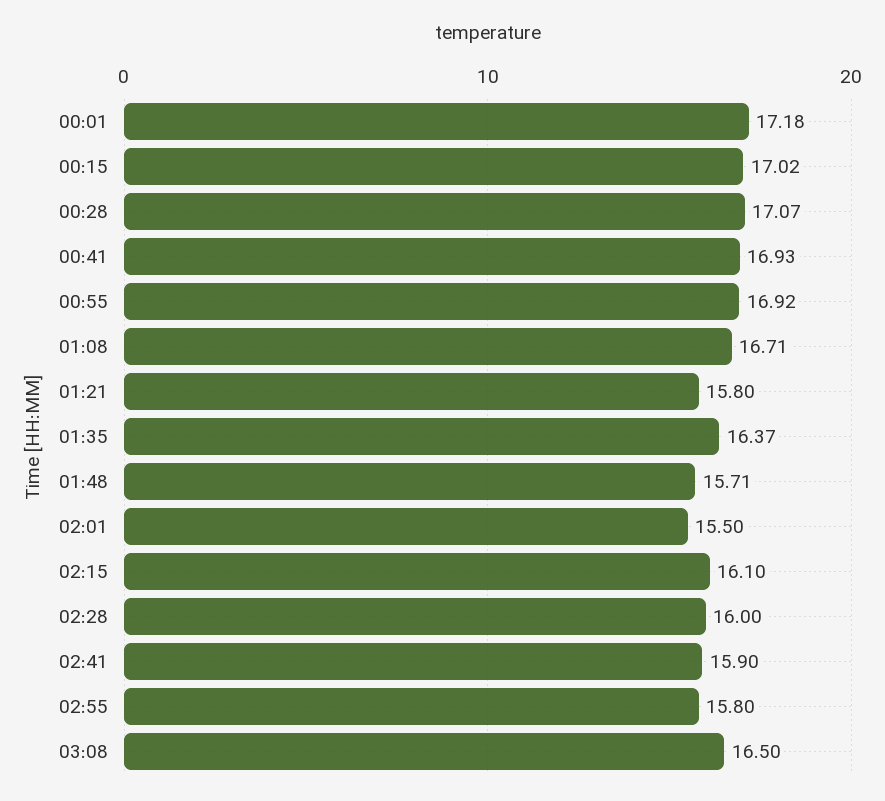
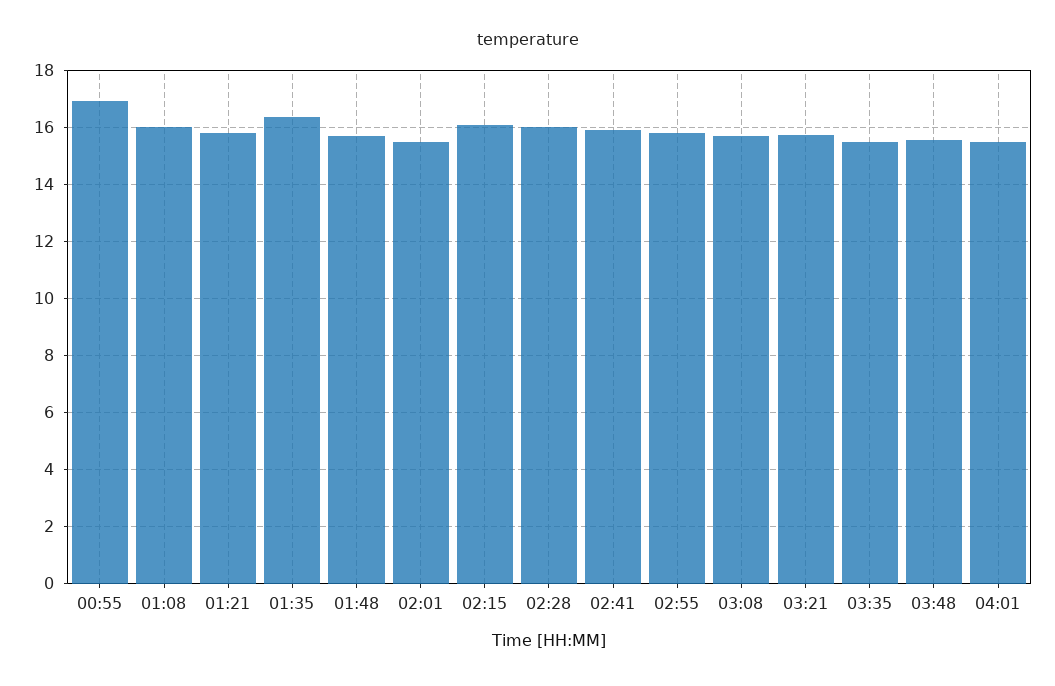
00:01: 17.18 -> none
00:15: 17.02 -> none
00:28: 17.07 -> none
00:41: 16.93 -> none
01:08: 16.71 -> 16
03:08: 16.5 -> 15.75
03:21: none -> 15.75
03:35: none -> 15.5
03:48: none -> 15.5
04:01: none -> 15.5

